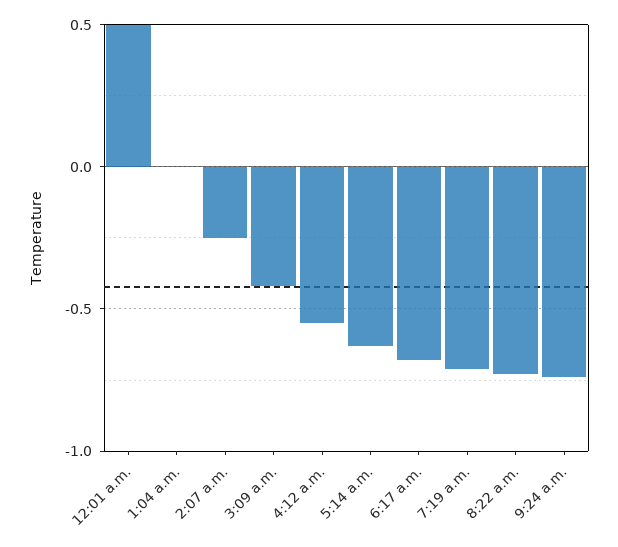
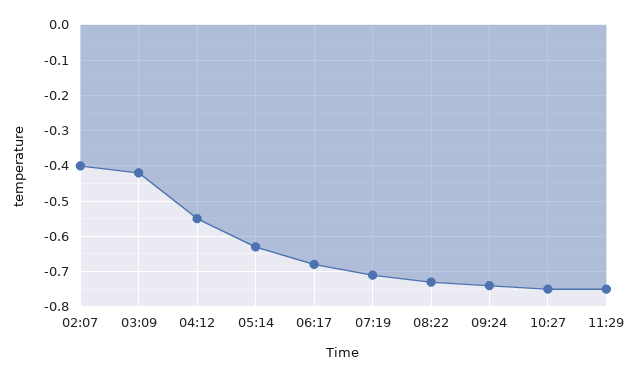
12:01 a.m.: 0.5 -> none
1:04 a.m.: 0 -> none
2:07 a.m.: -0.25 -> -0.4
10:27: none -> -0.75
11:29: none -> -0.75

